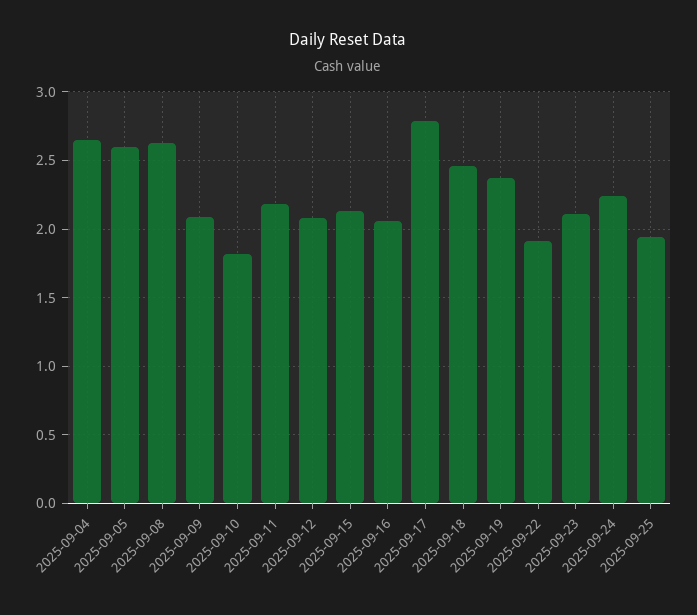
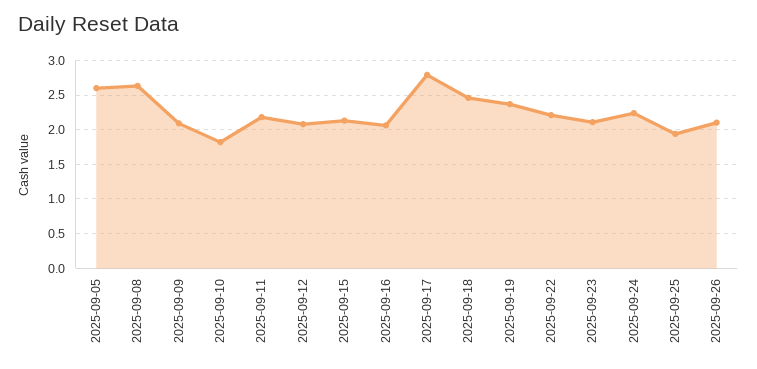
2025-09-04: 2.65 -> none
2025-09-22: 1.9 -> 2.2
2025-09-26: none -> 2.1

